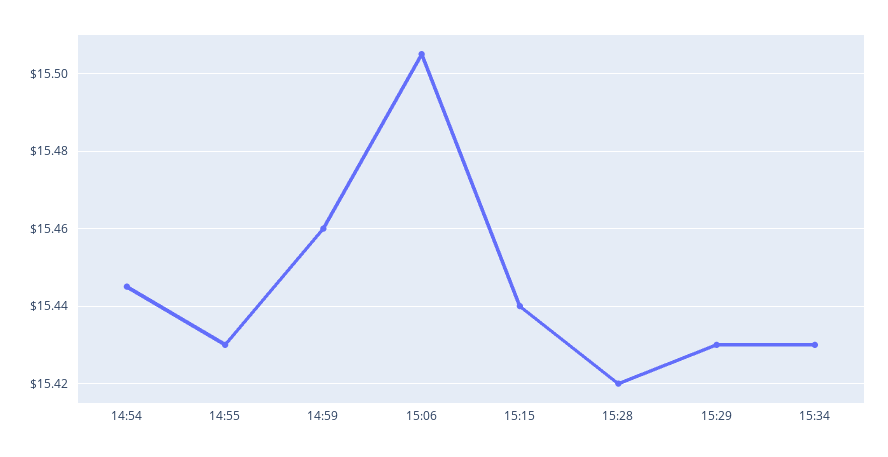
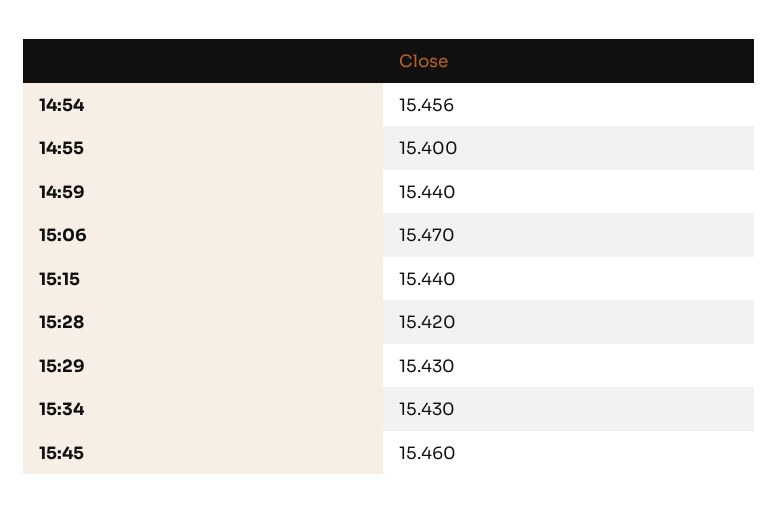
14:54: 15.445 -> 15.456
14:55: 15.43 -> 15.4
14:59: 15.46 -> 15.44
15:06: 15.505 -> 15.47
15:45: none -> 15.46

